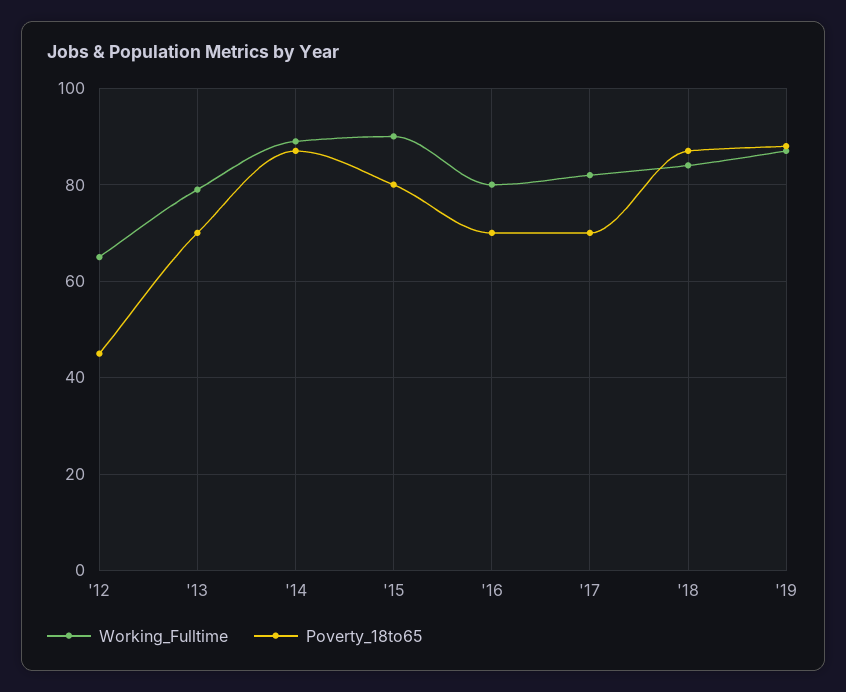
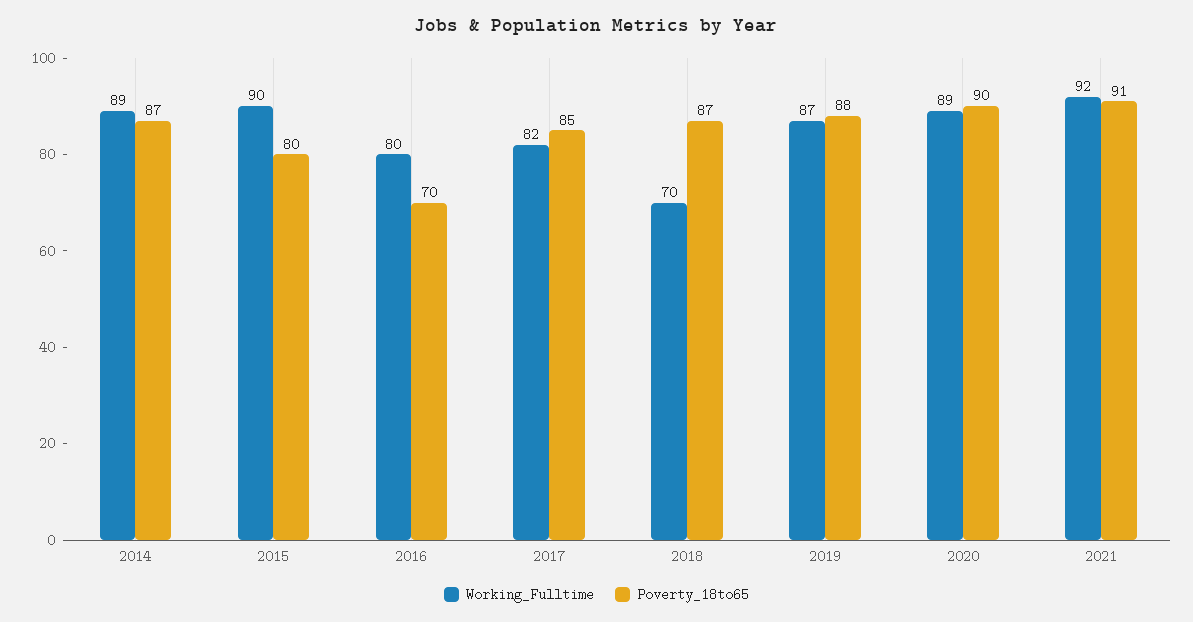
Working_Fulltime, '12: 65 -> none
Poverty_18to65, '12: 45 -> none
Working_Fulltime, '13: 80 -> none
Poverty_18to65, '13: 70 -> none
Poverty_18to65, '17: 70 -> 85
Working_Fulltime, '18: 85 -> 70
Working_Fulltime, 2020: none -> 89
Poverty_18to65, 2020: none -> 90
Working_Fulltime, 2021: none -> 92
Poverty_18to65, 2021: none -> 91

